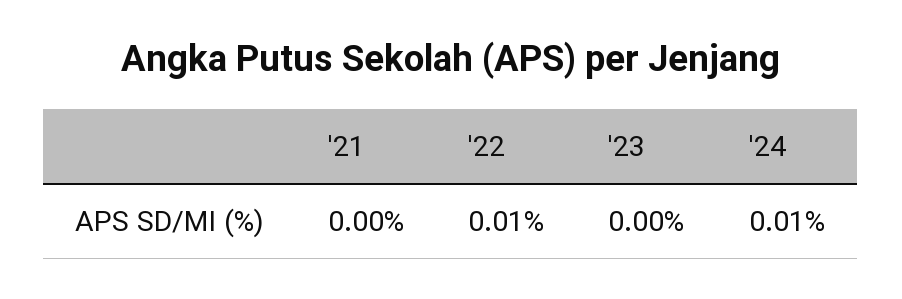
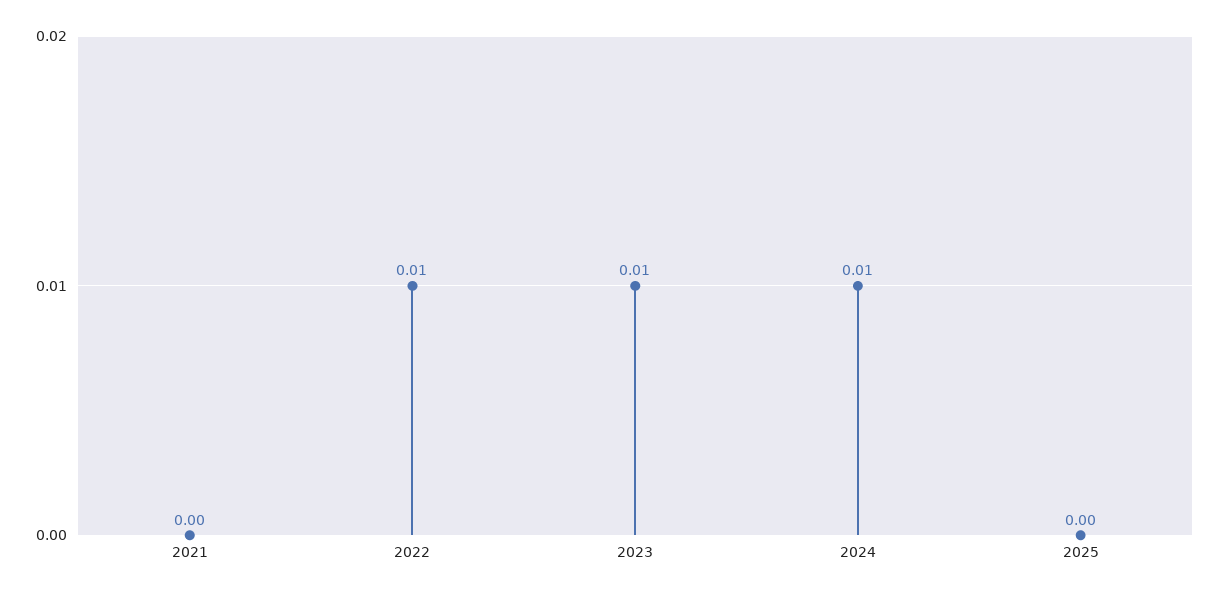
'23: 0 -> 0.01
2025: none -> 0

